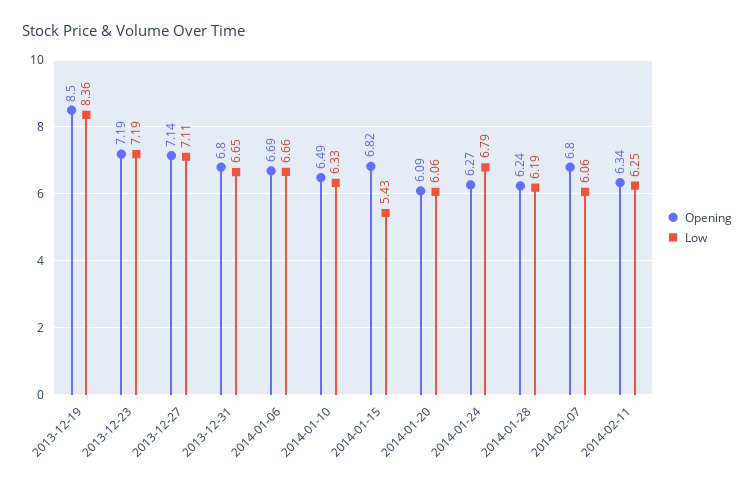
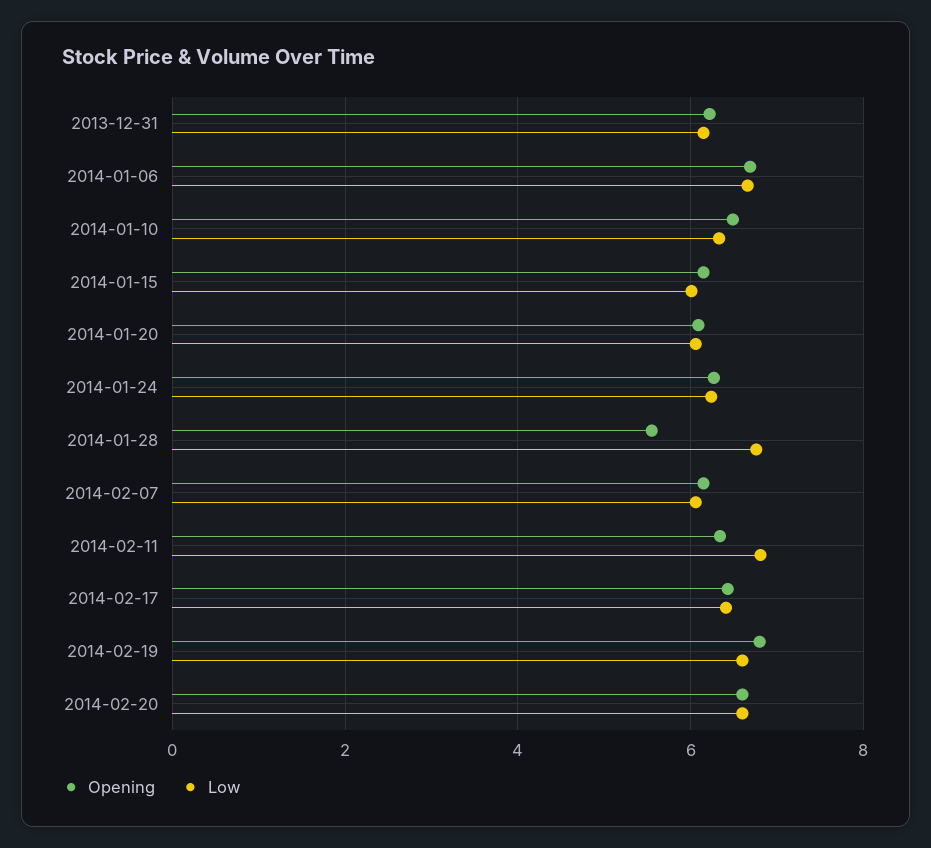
Opening, 2013-12-19: 8.5 -> none
Low, 2013-12-19: 8.36 -> none
Opening, 2013-12-23: 7.19 -> none
Low, 2013-12-23: 7.19 -> none
Opening, 2013-12-27: 7.14 -> none
Low, 2013-12-27: 7.11 -> none
Opening, 2013-12-31: 6.8 -> 6.2
Low, 2013-12-31: 6.65 -> 6.2
Opening, 2014-01-15: 6.82 -> 6.2
Low, 2014-01-15: 5.43 -> 6
Low, 2014-01-24: 6.79 -> 6.2
Opening, 2014-01-28: 6.24 -> 5.6
Low, 2014-01-28: 6.19 -> 6.8
Opening, 2014-02-07: 6.8 -> 6.2
Low, 2014-02-11: 6.25 -> 6.8
Opening, 2014-02-17: none -> 6.4
Low, 2014-02-17: none -> 6.4
Opening, 2014-02-19: none -> 6.8
Low, 2014-02-19: none -> 6.6
Opening, 2014-02-20: none -> 6.6
Low, 2014-02-20: none -> 6.6

